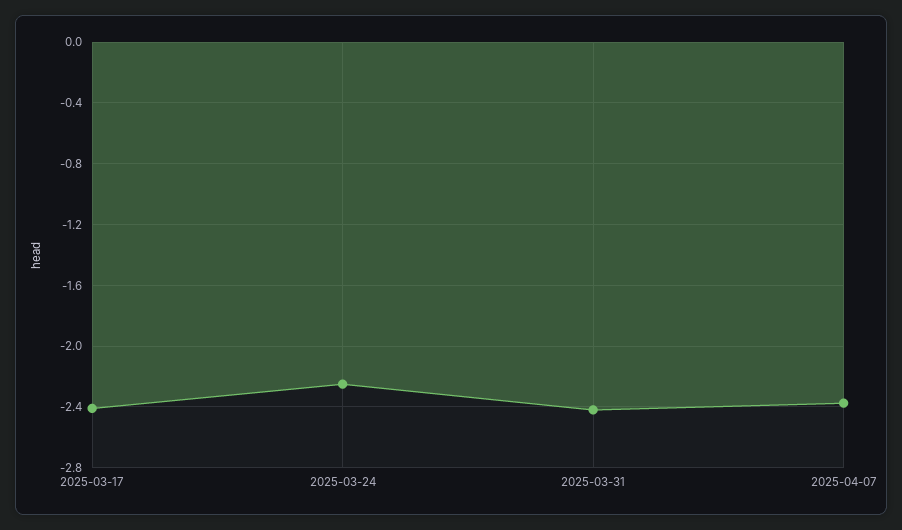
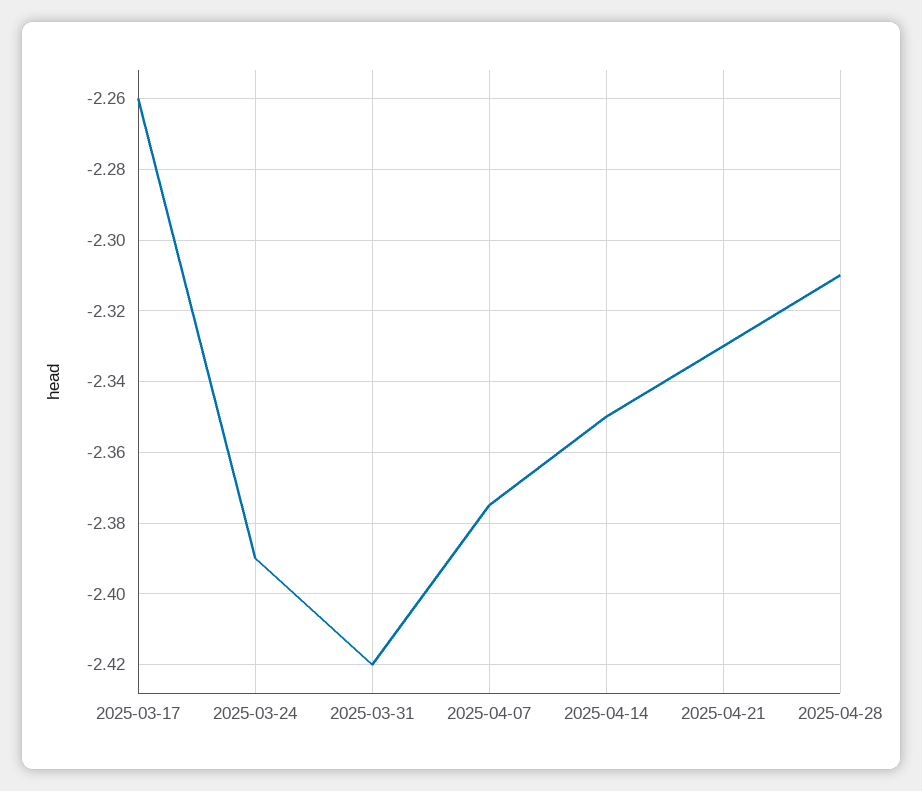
2025-03-17: -2.4 -> -2.26
2025-03-24: -2.25 -> -2.39
2025-04-14: none -> -2.35
2025-04-21: none -> -2.33
2025-04-28: none -> -2.31

